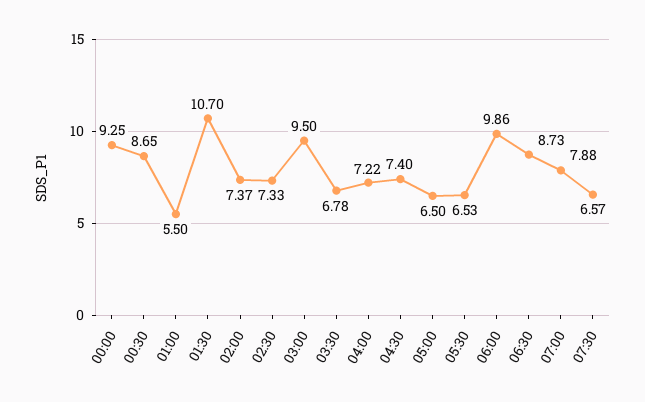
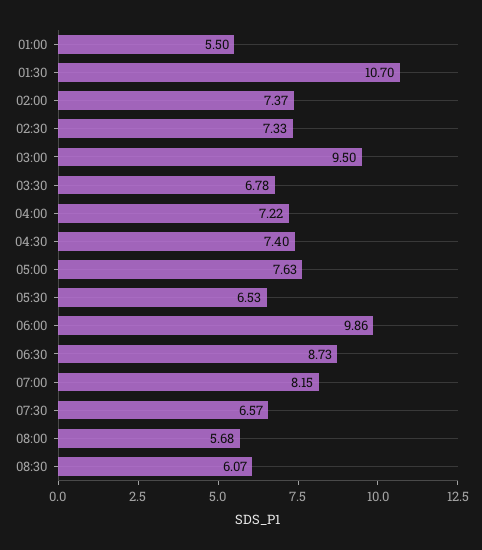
00:00: 9.25 -> none
00:30: 8.65 -> none
05:00: 6.5 -> 7.63
07:00: 7.88 -> 8.15
08:00: none -> 5.68
08:30: none -> 6.07

